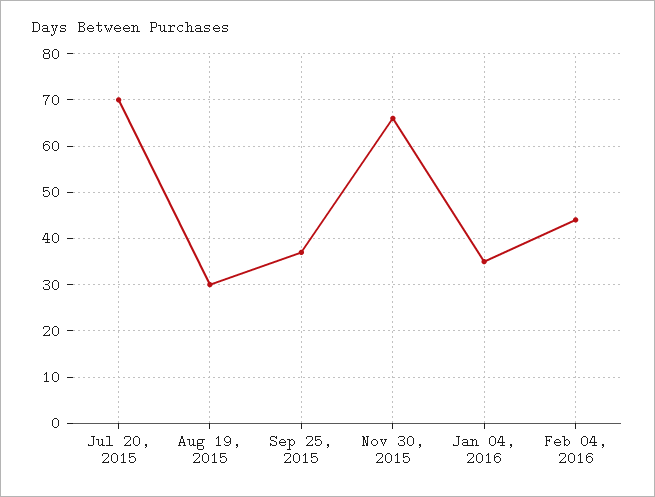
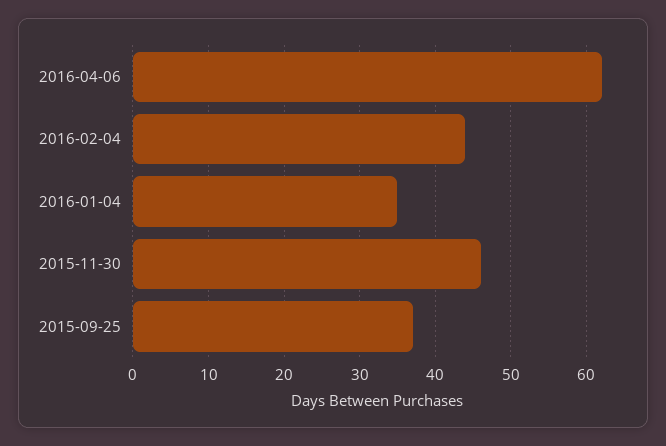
Jul 20, 2015: 70 -> none
Aug 19, 2015: 30 -> none
Nov 30, 2015: 65 -> 46
2016-04-06: none -> 62

